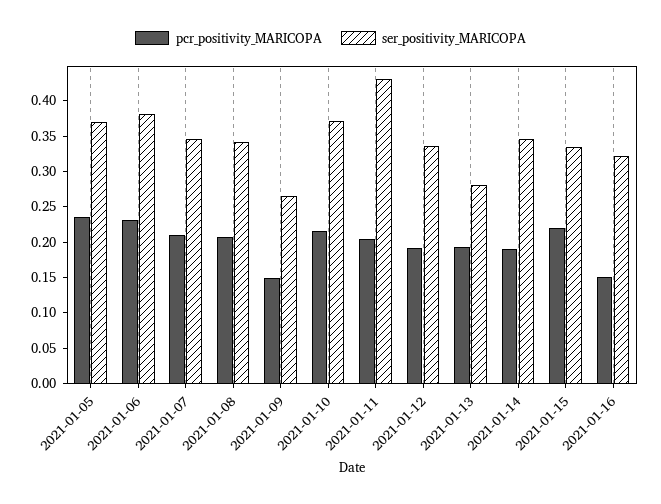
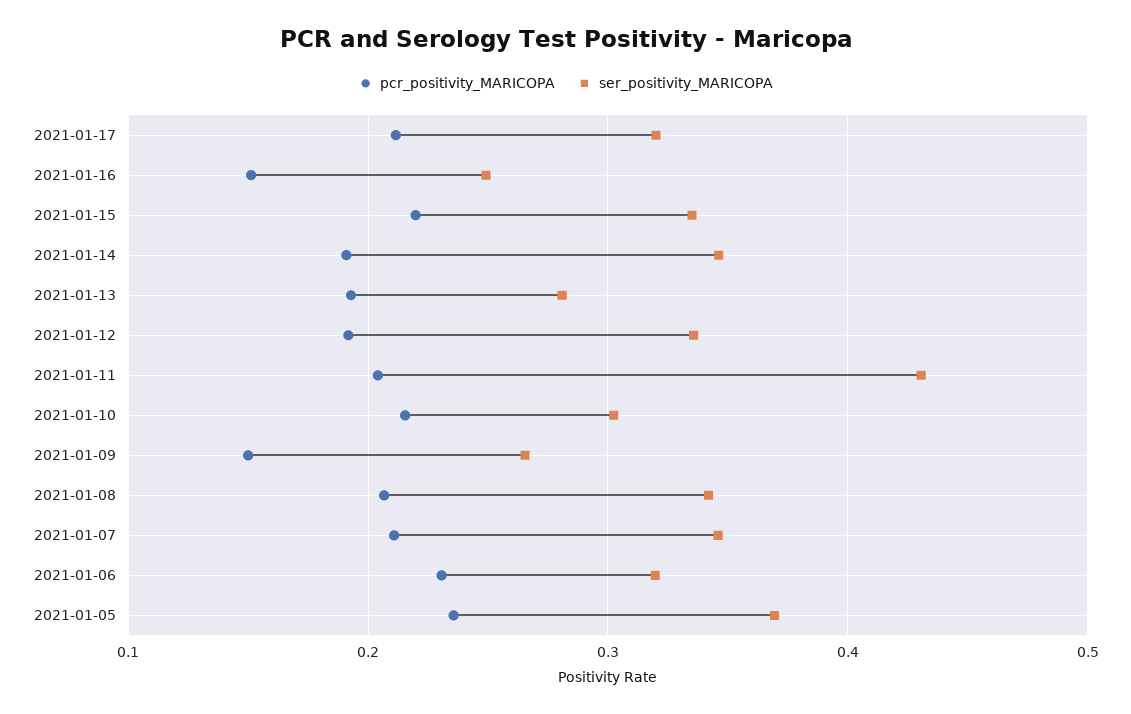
ser_positivity_MARICOPA, 2021-01-06: 0.375 -> 0.32
ser_positivity_MARICOPA, 2021-01-10: 0.375 -> 0.3
ser_positivity_MARICOPA, 2021-01-16: 0.325 -> 0.25
pcr_positivity_MARICOPA, 2021-01-17: none -> 0.21
ser_positivity_MARICOPA, 2021-01-17: none -> 0.32

